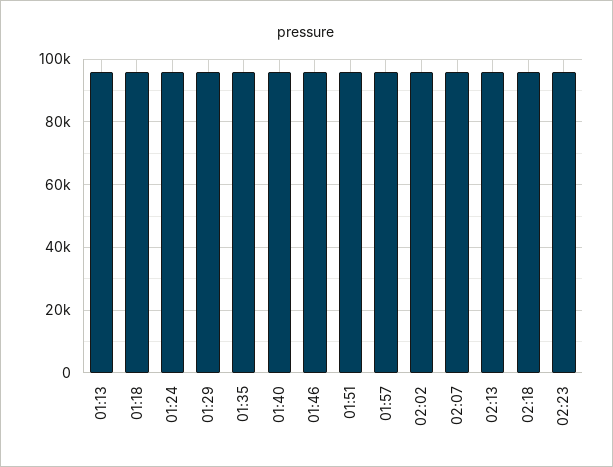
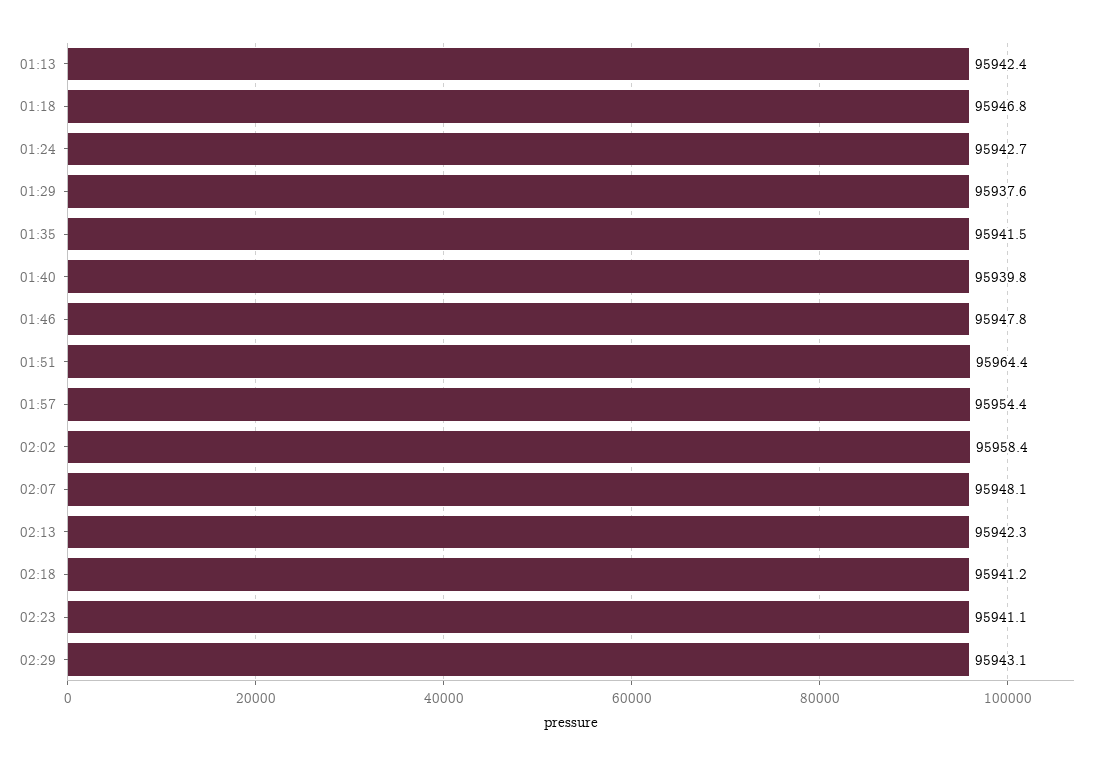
02:29: none -> 95943.1

